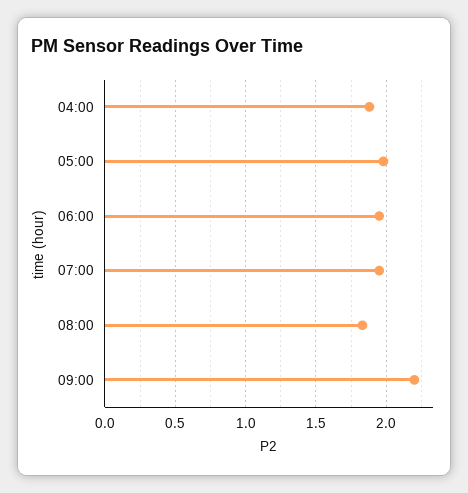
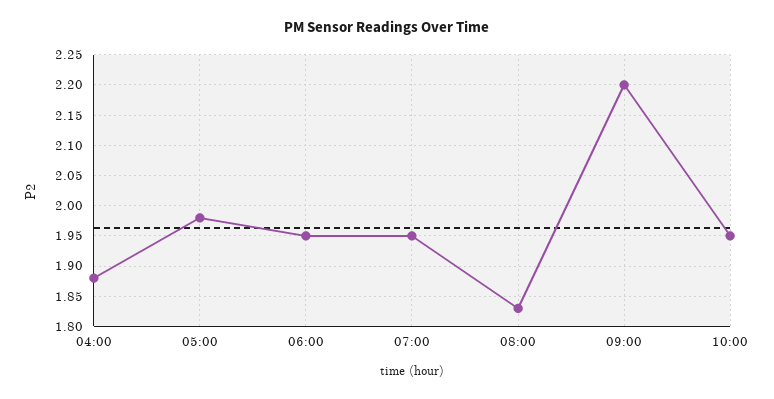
10:00: none -> 1.95

